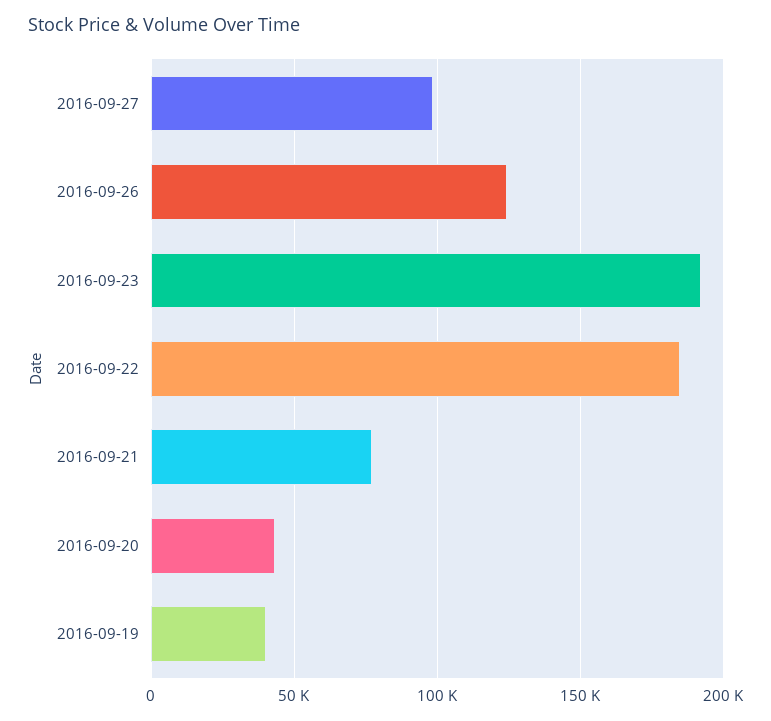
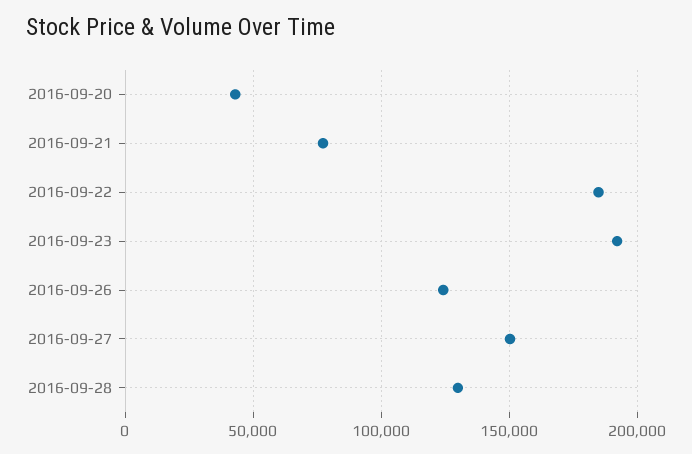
2016-09-27: 100000 -> 150000
2016-09-19: 40000 -> none
2016-09-28: none -> 130000

